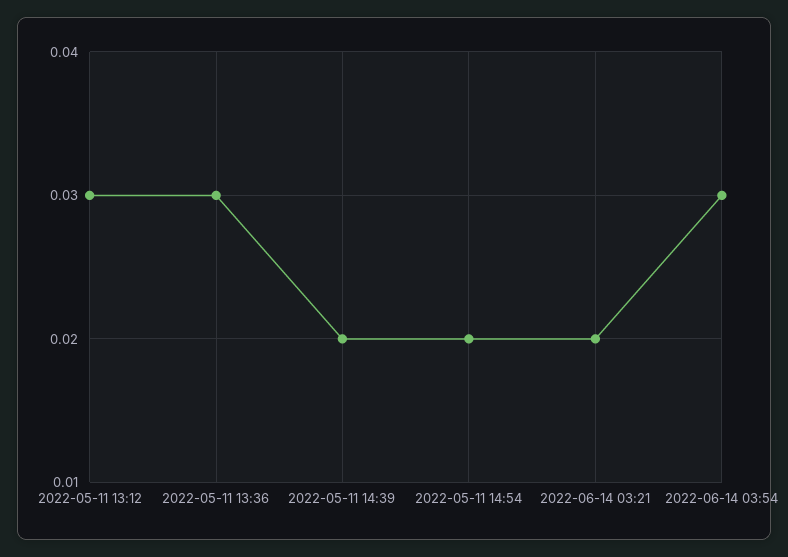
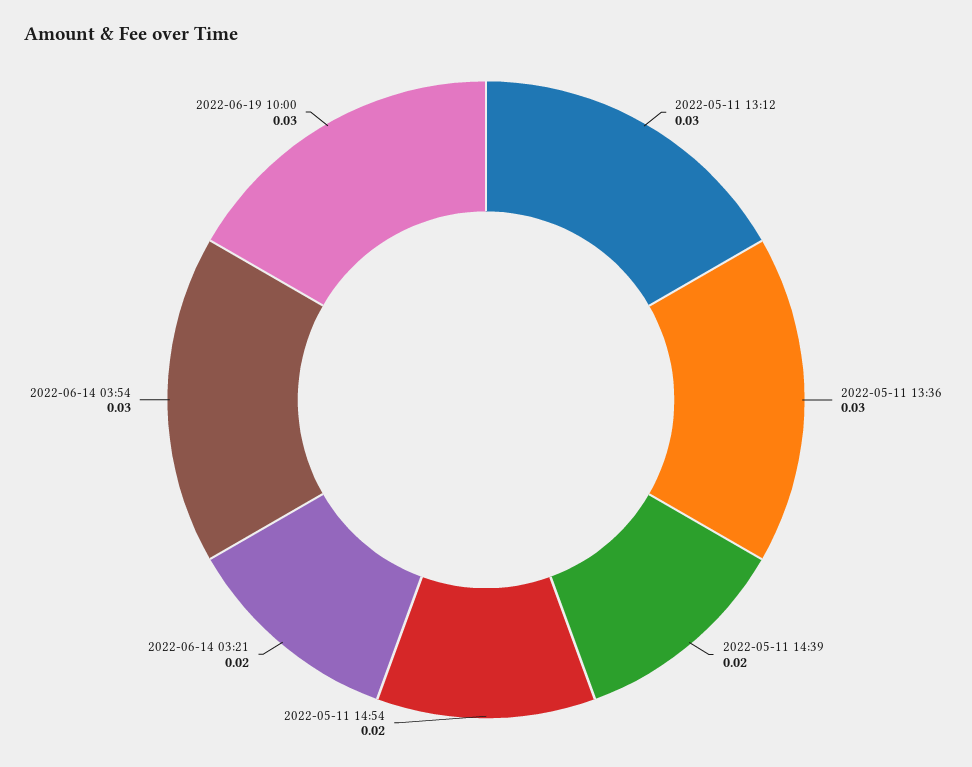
2022-06-19 10:00: none -> 0.03

